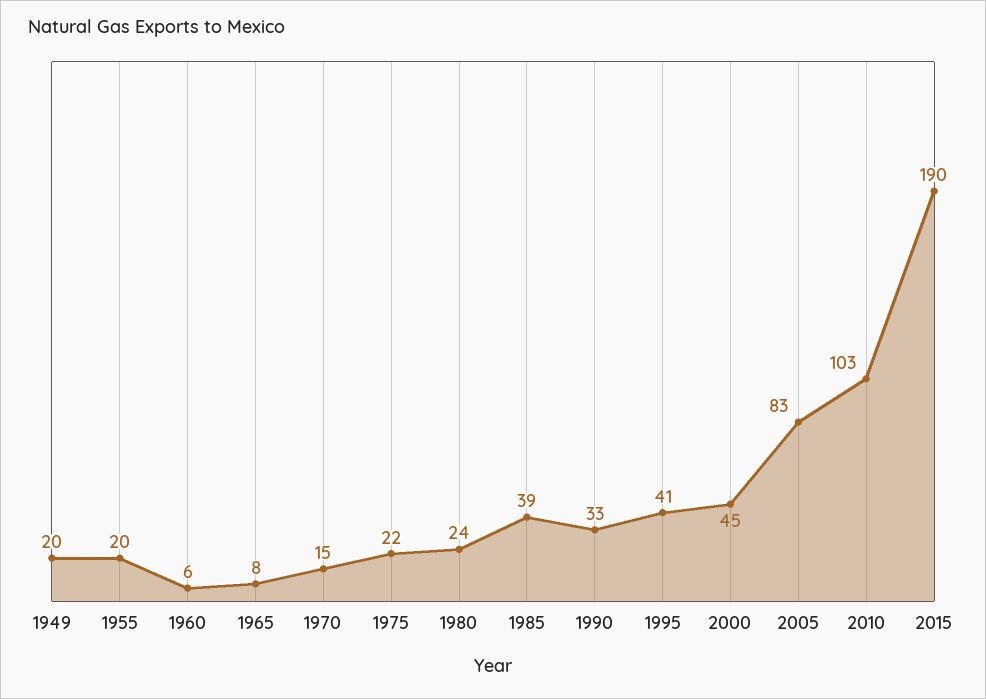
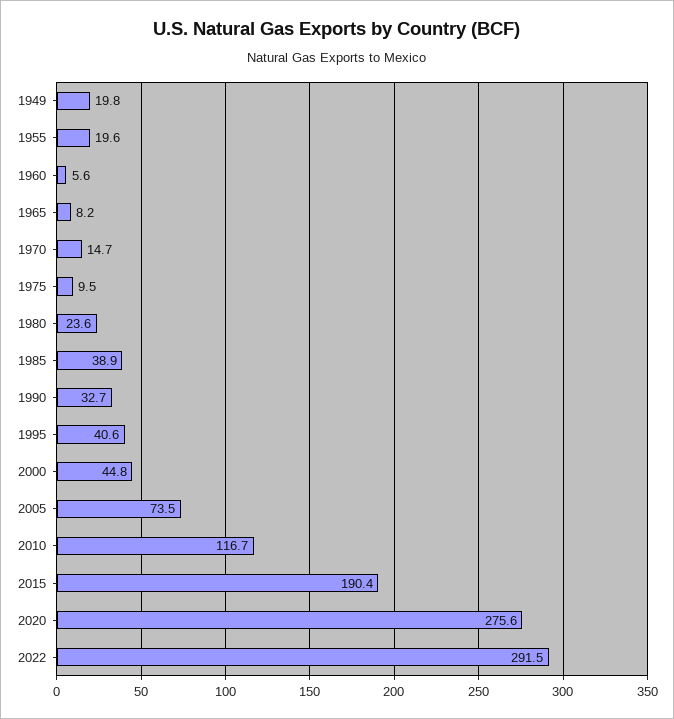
1975: 22 -> 9.5
2005: 83 -> 73.5
2010: 103 -> 116.7
2020: none -> 275.6
2022: none -> 291.5

